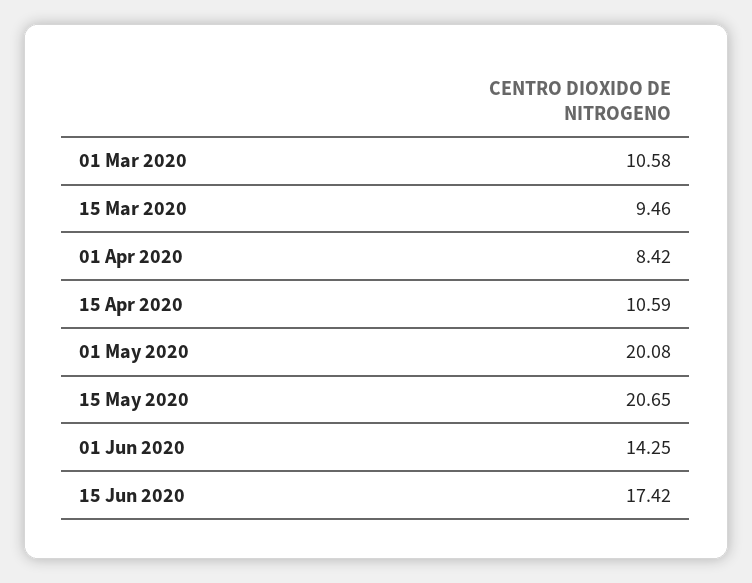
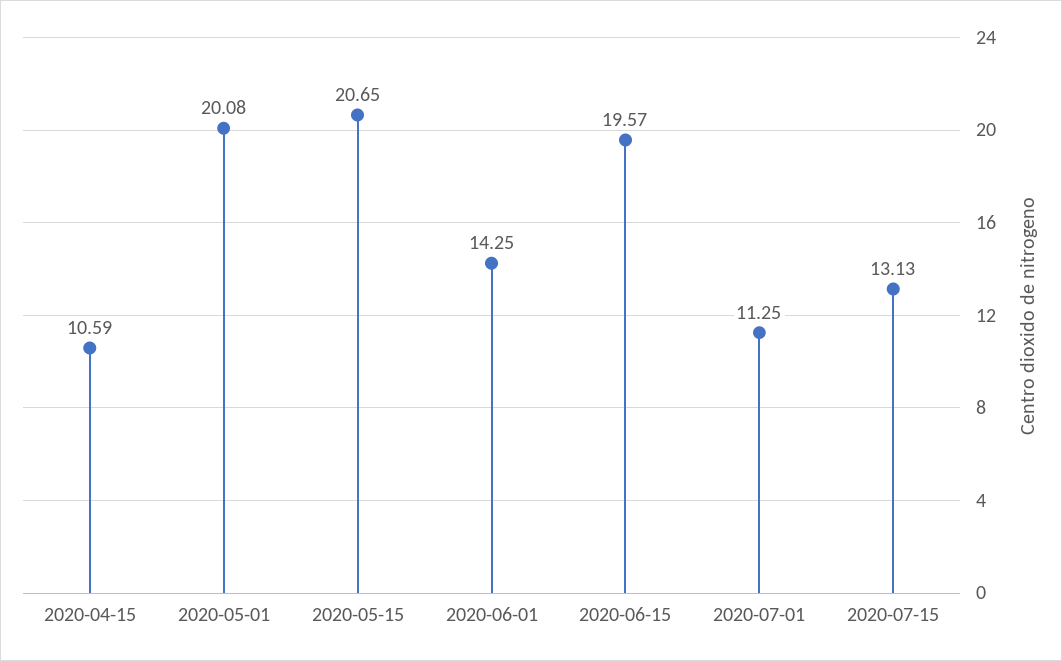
01 Mar 2020: 10.58 -> none
15 Mar 2020: 9.46 -> none
01 Apr 2020: 8.42 -> none
15 Jun 2020: 17.42 -> 19.57
2020-07-01: none -> 11.25
2020-07-15: none -> 13.13

